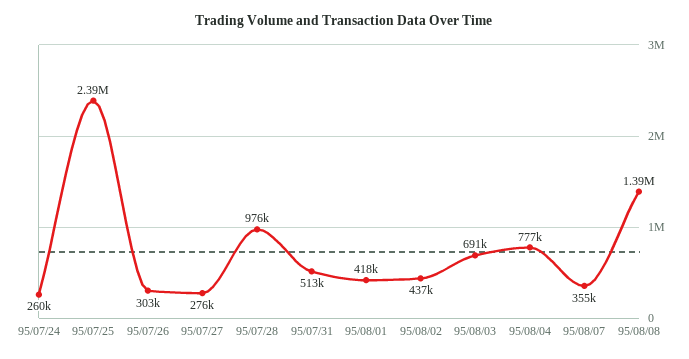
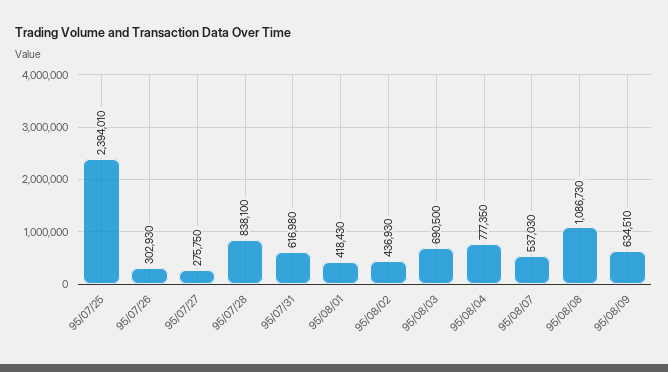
95/07/24: 260000 -> none
95/07/28: 976000 -> 838100
95/07/31: 513000 -> 616980
95/08/07: 355000 -> 537030
95/08/08: 1390000 -> 1086730
95/08/09: none -> 634510

